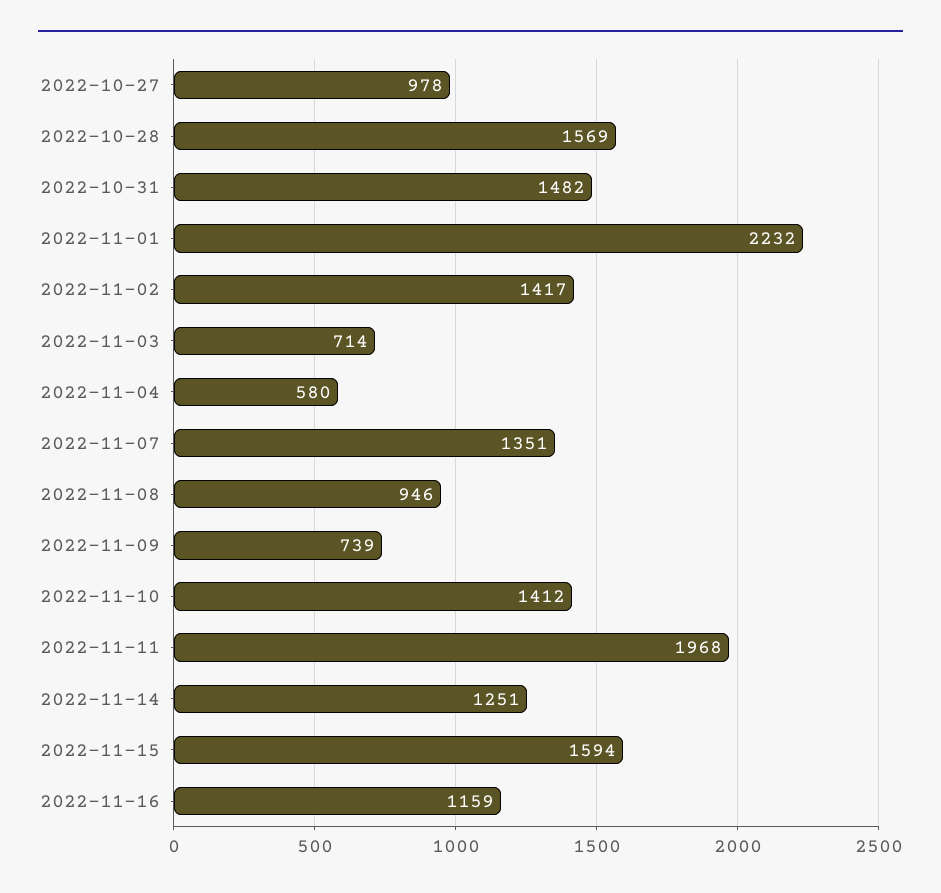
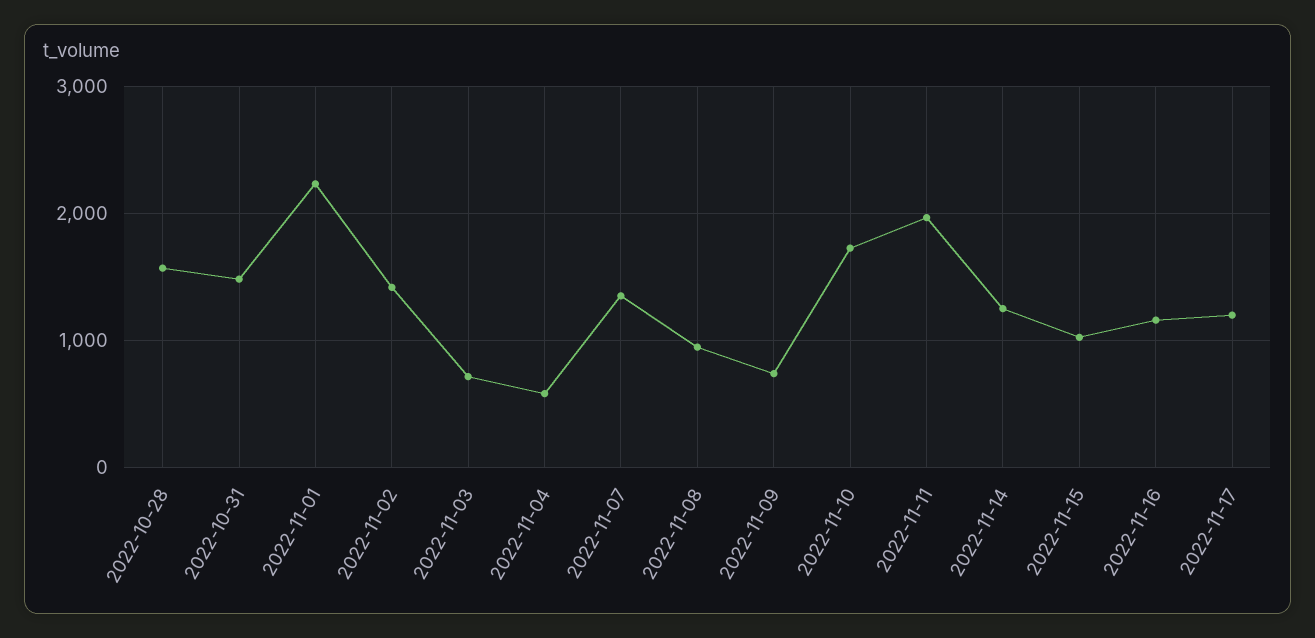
2022-10-27: 978 -> none
2022-11-10: 1412 -> 1700
2022-11-15: 1594 -> 1000
2022-11-17: none -> 1200

